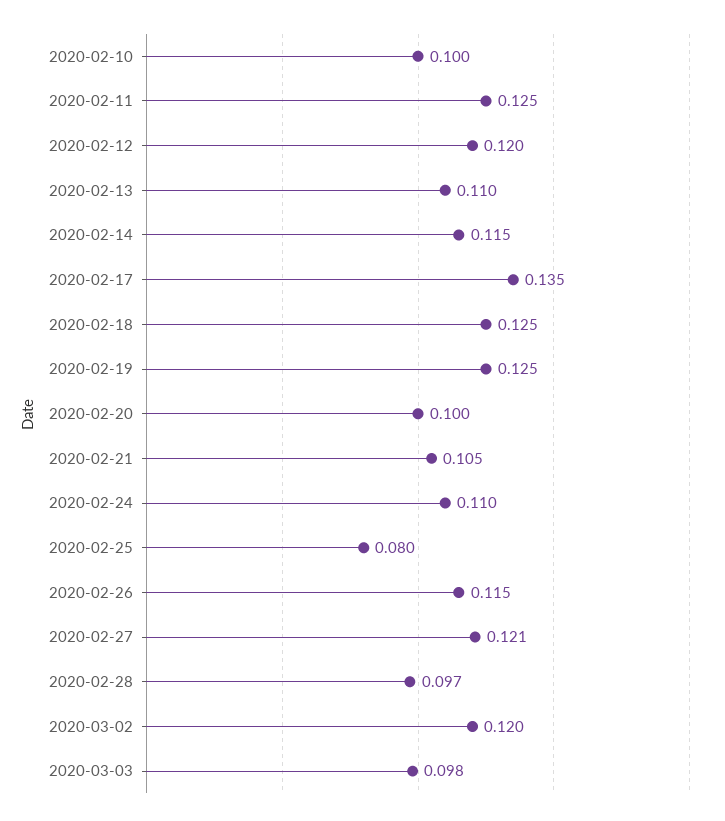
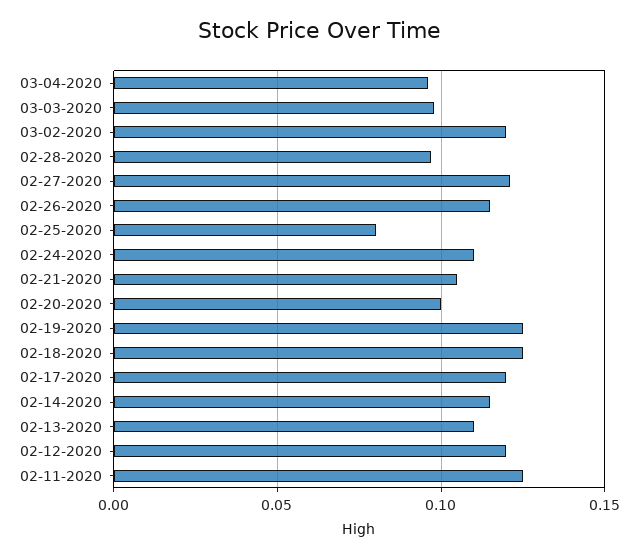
2020-02-10: 0.1 -> none
2020-02-17: 0.135 -> 0.12
03-04-2020: none -> 0.095

